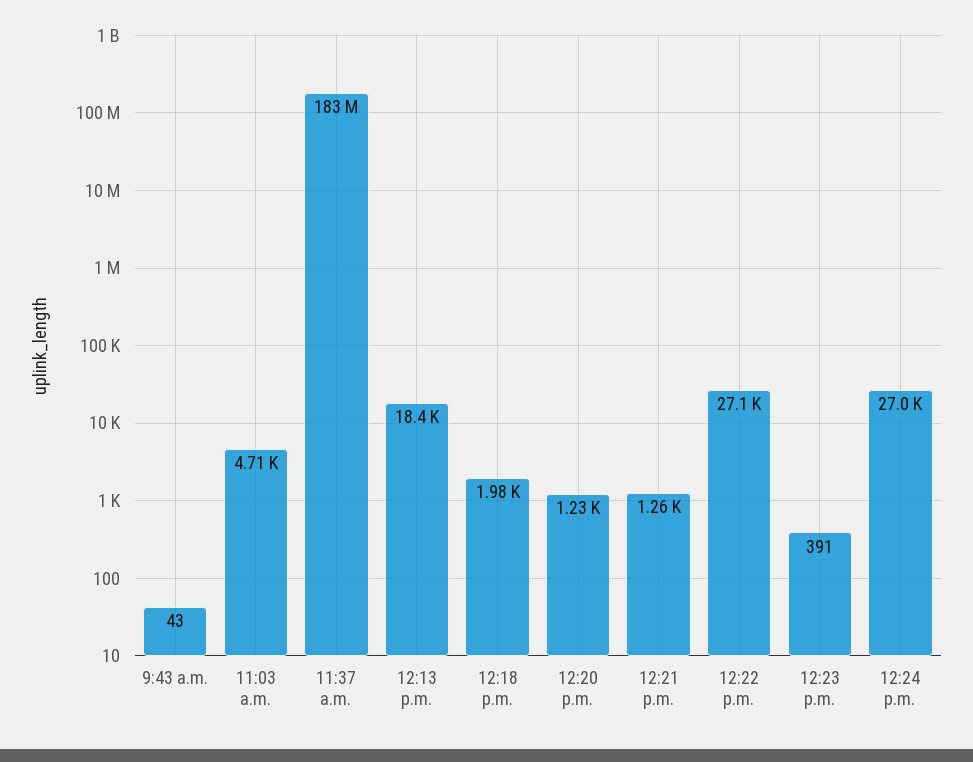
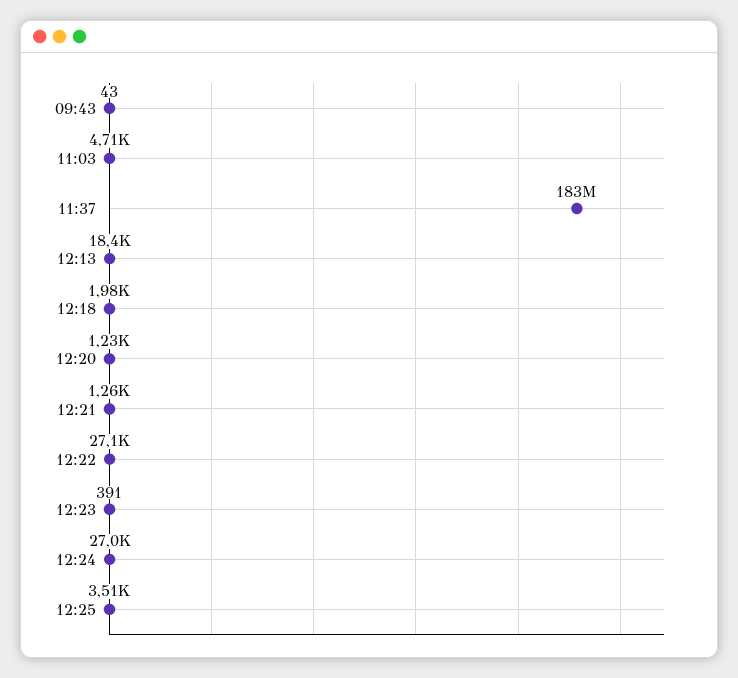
12:25: none -> 3510

